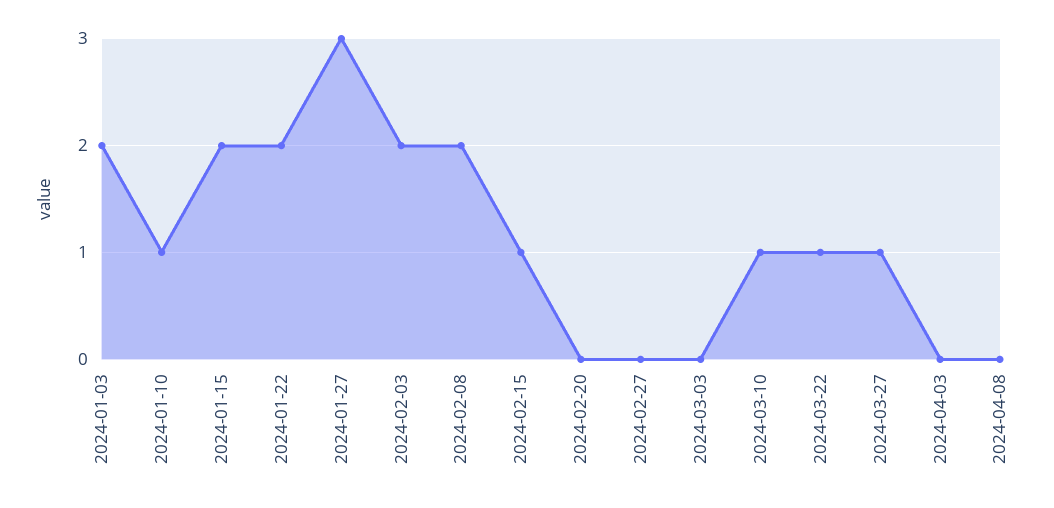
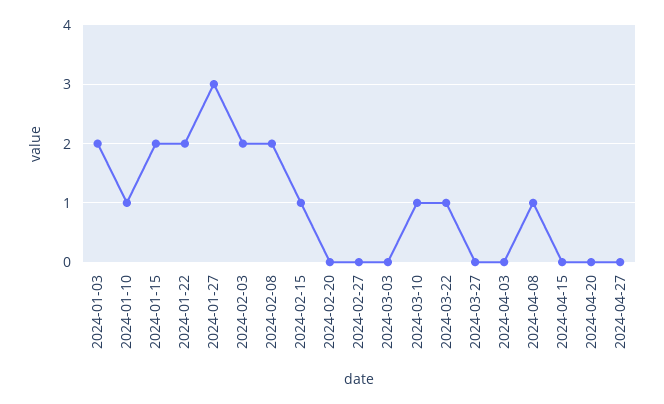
2024-03-27: 1 -> 0
2024-04-08: 0 -> 1
2024-04-15: none -> 0
2024-04-20: none -> 0
2024-04-27: none -> 0

